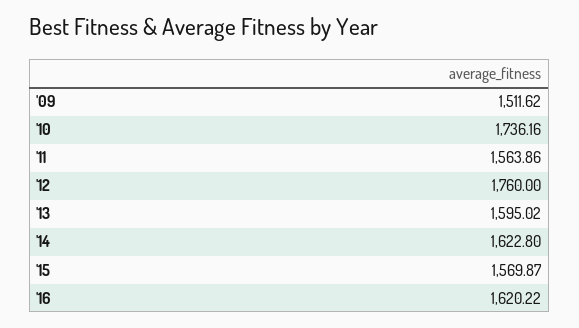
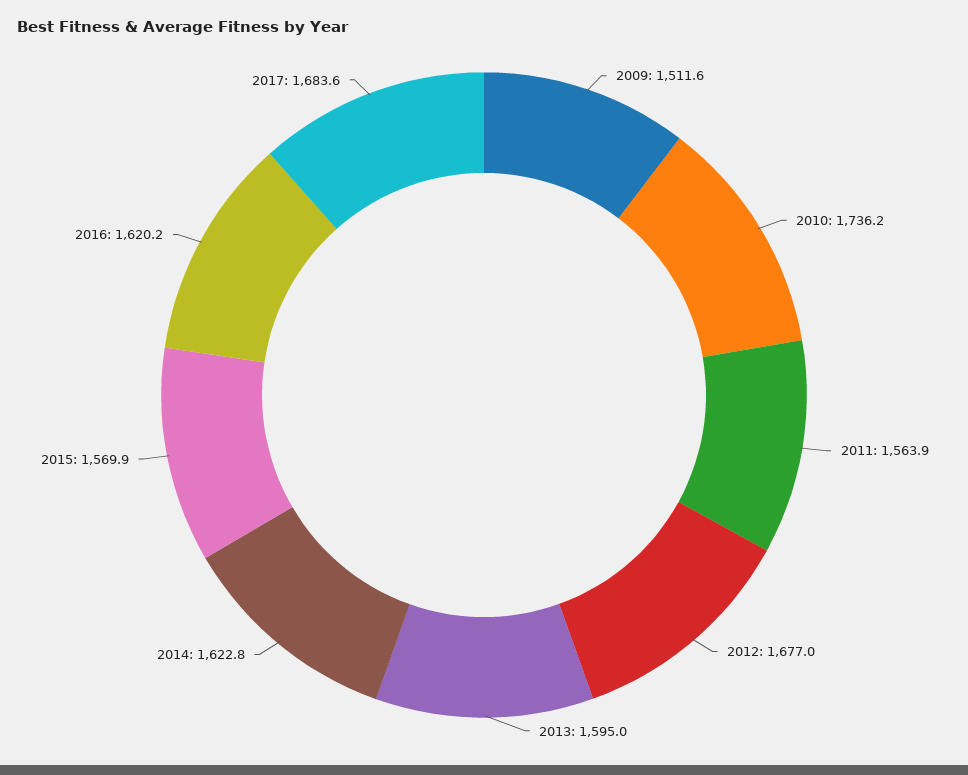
'12: 1760 -> 1677
2017: none -> 1683.6

